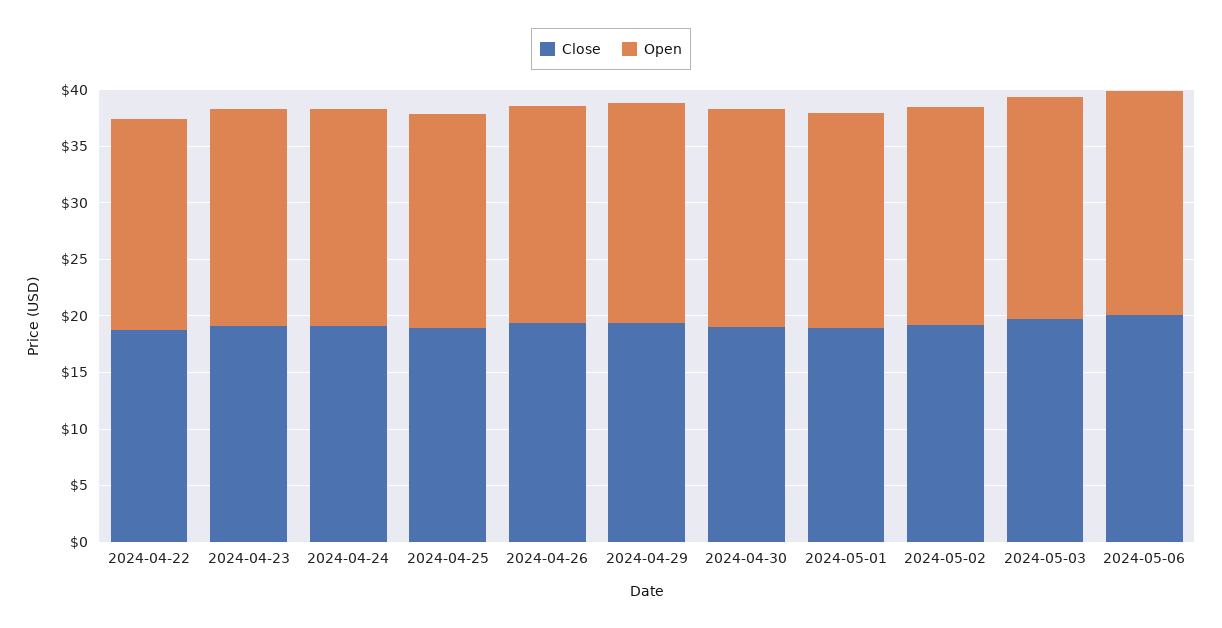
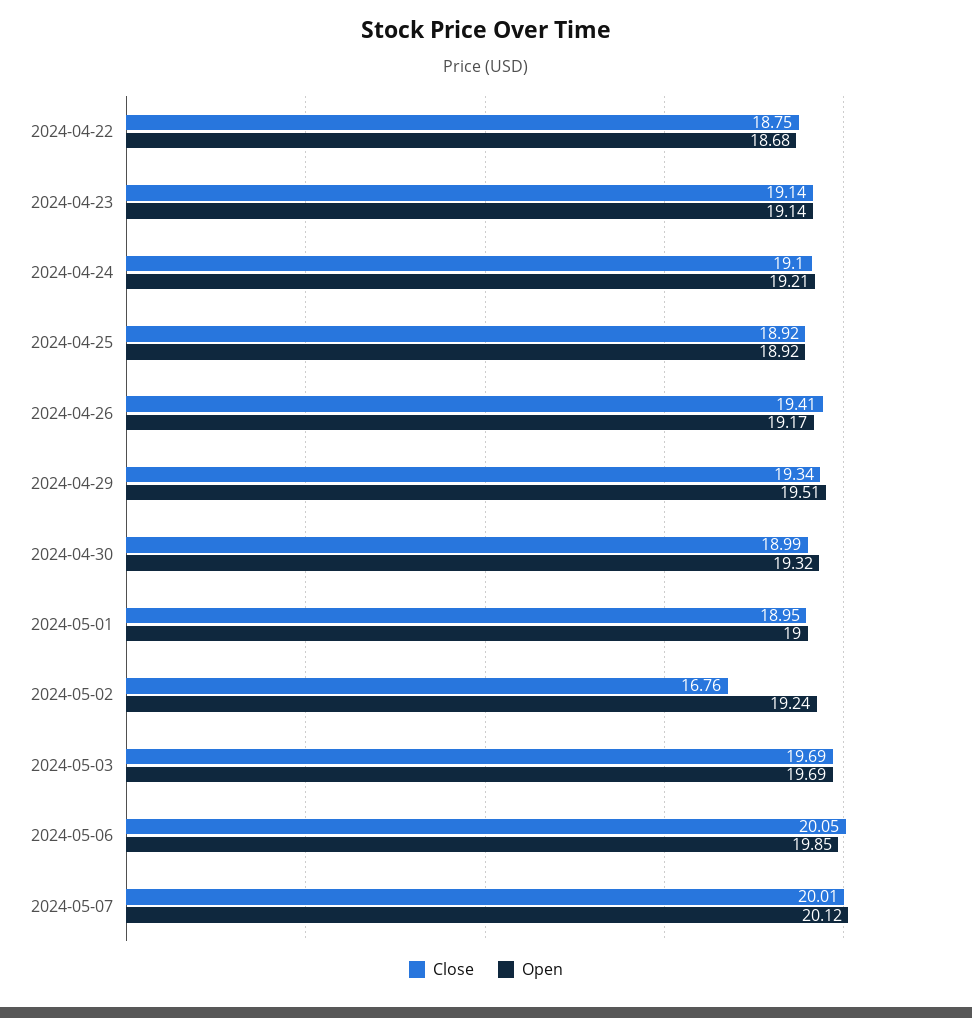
Close, 2024-05-02: 19 -> 16.76
Close, 2024-05-07: none -> 20.01
Open, 2024-05-07: none -> 20.12

